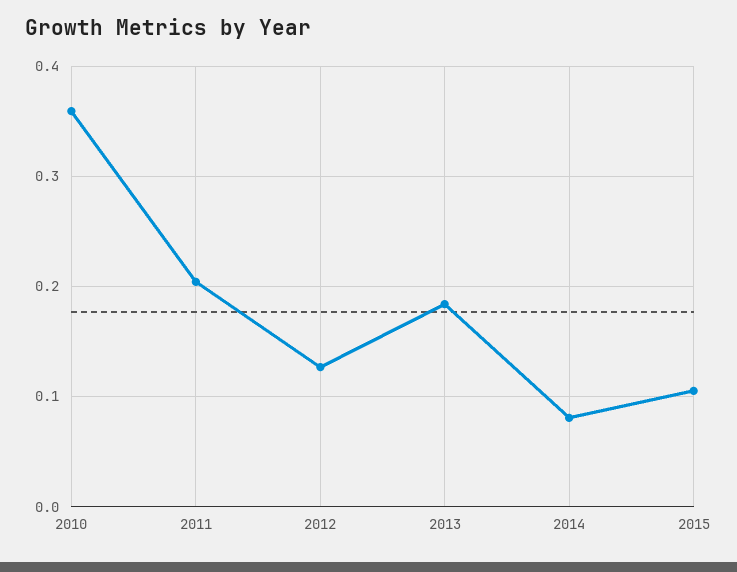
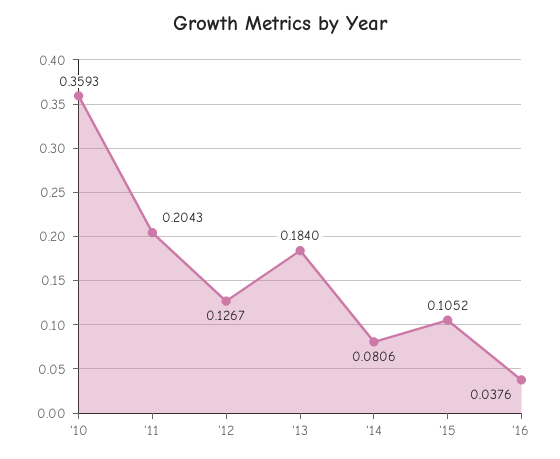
'16: none -> 0.0376

